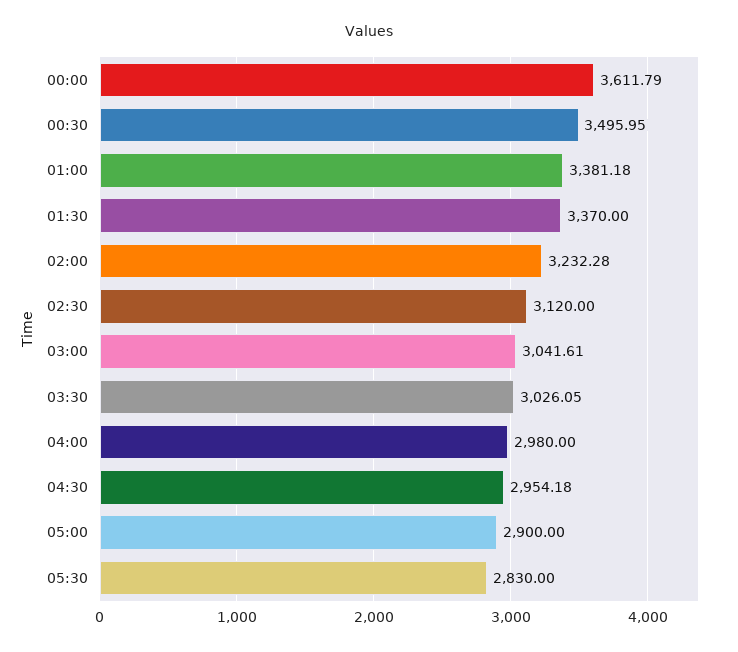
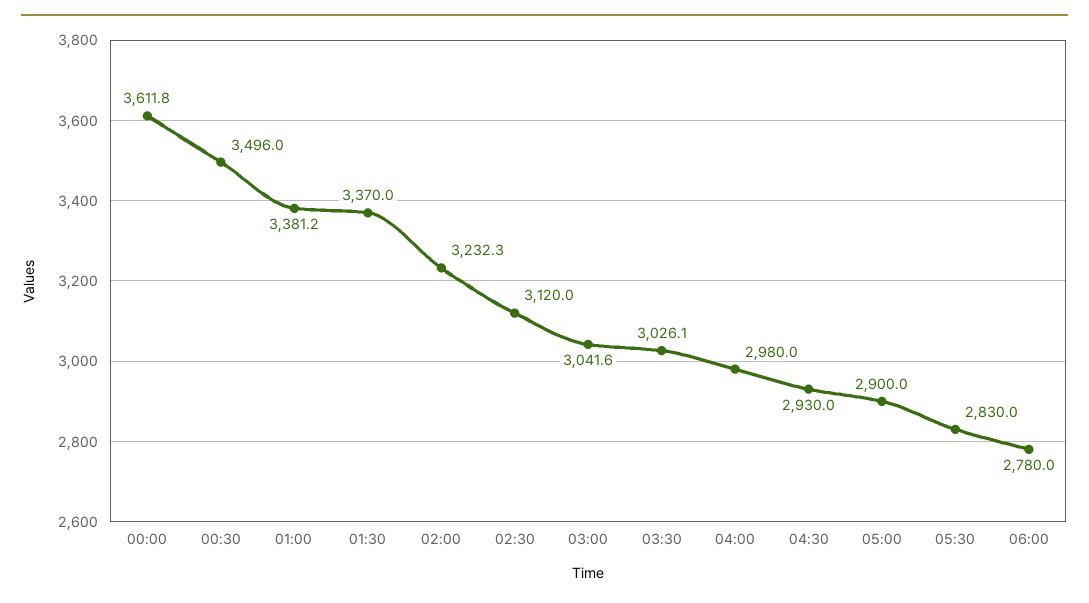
04:30: 2954.18 -> 2930
06:00: none -> 2780

